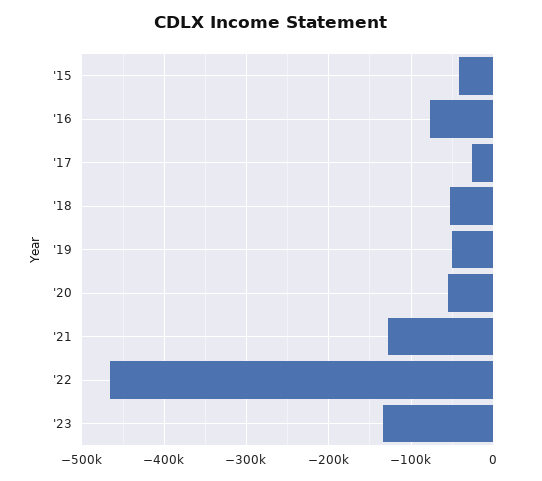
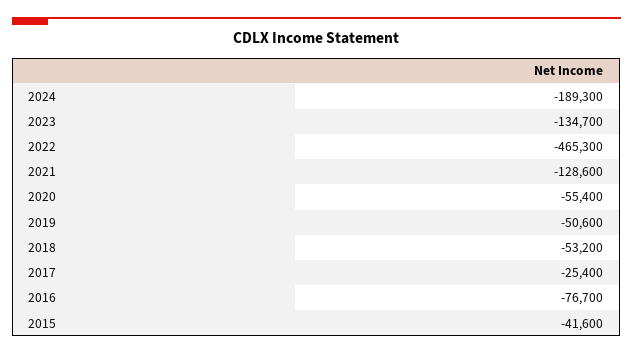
2024: none -> -189300

